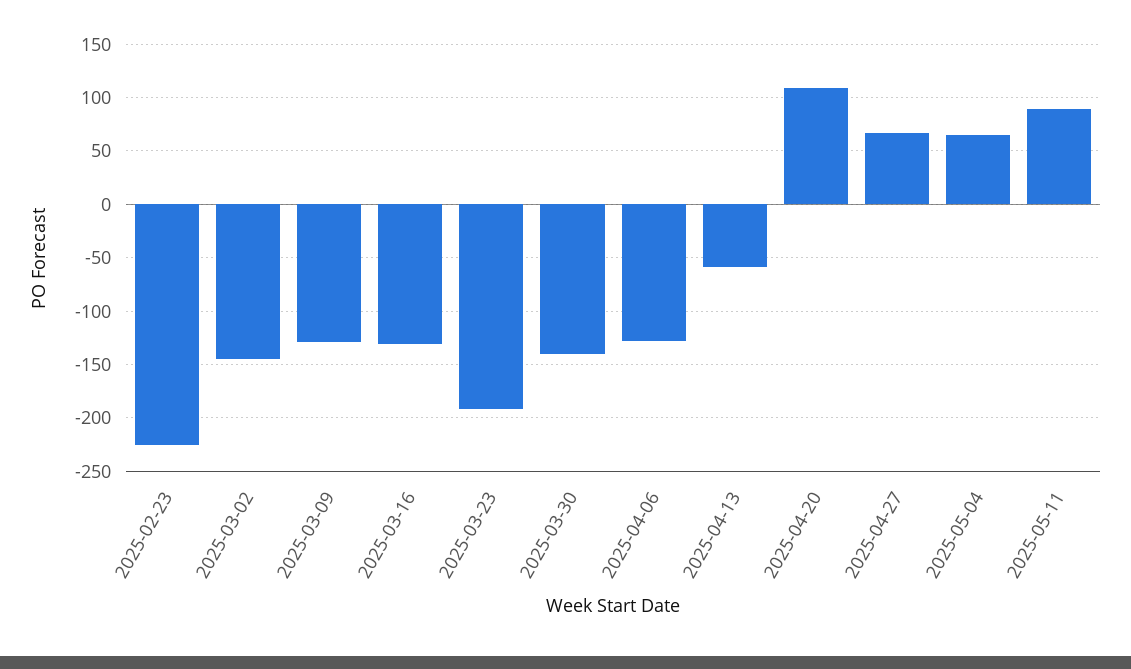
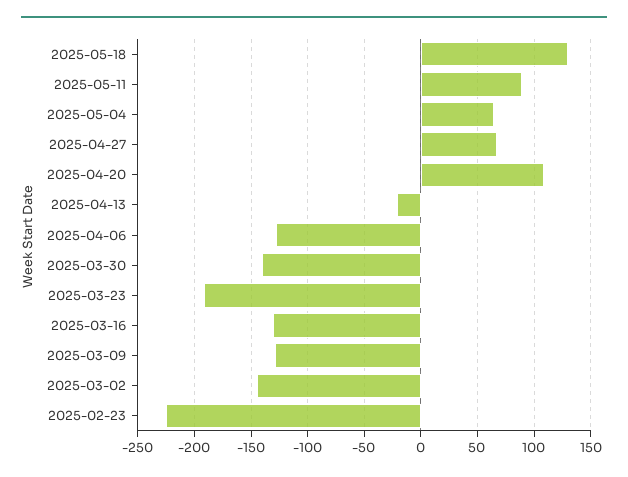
2025-04-13: -60 -> -20
2025-05-18: none -> 130

